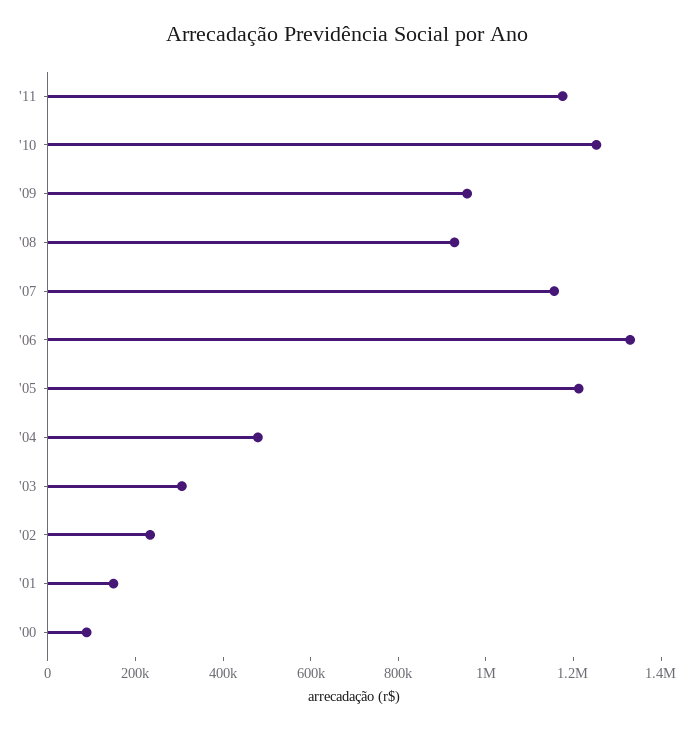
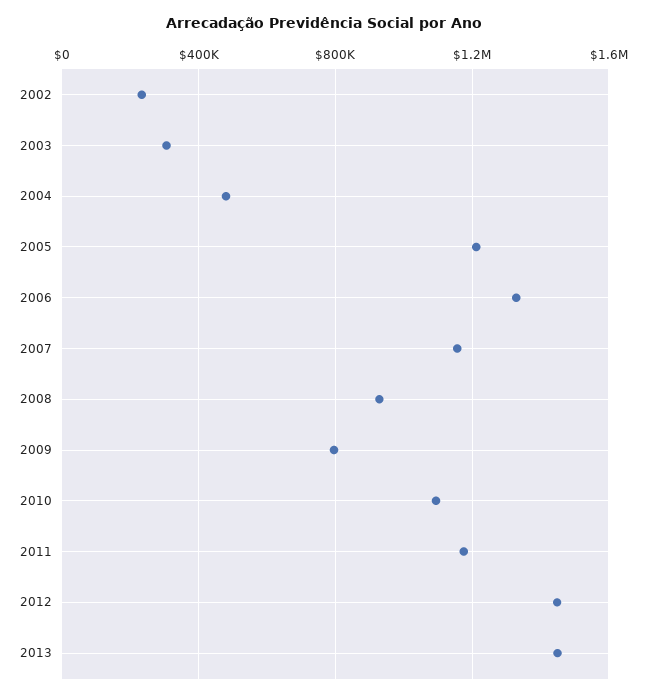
'10: 1250000 -> 1100000
'09: 950000 -> 800000
'01: 150000 -> none
'00: 100000 -> none
2012: none -> 1450000
2013: none -> 1450000

